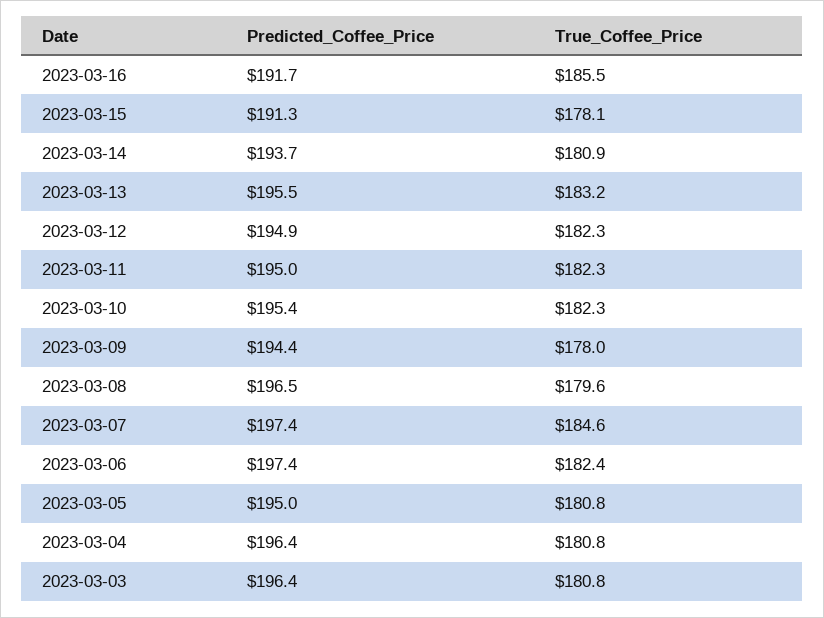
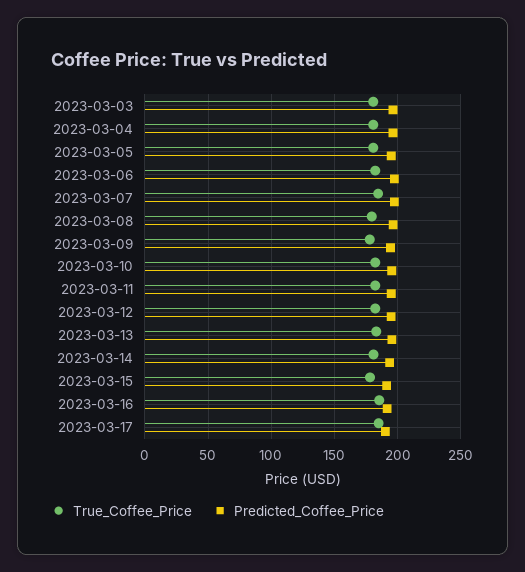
True_Coffee_Price, 2023-03-17: none -> 185
Predicted_Coffee_Price, 2023-03-17: none -> 190

